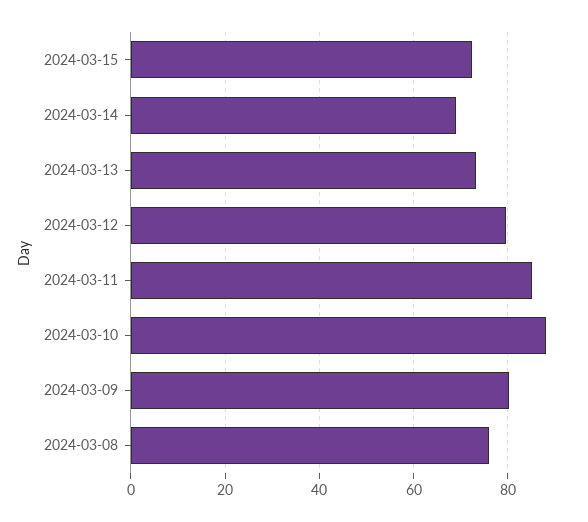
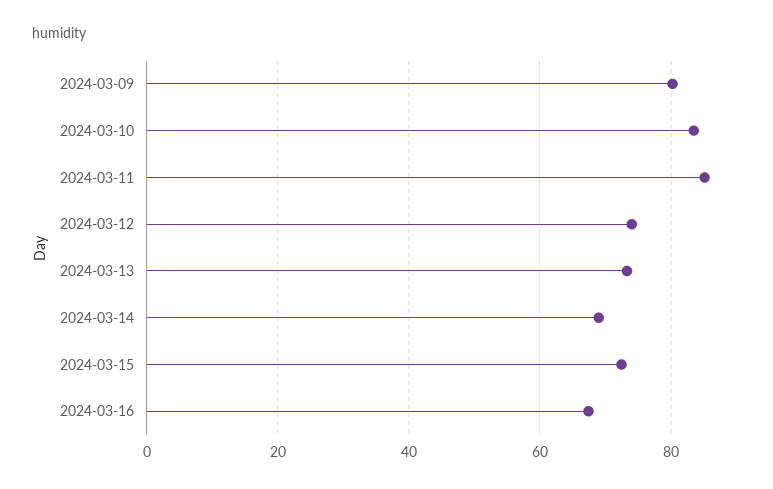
2024-03-12: 80 -> 74
2024-03-10: 88 -> 84
2024-03-08: 76 -> none
2024-03-16: none -> 68

